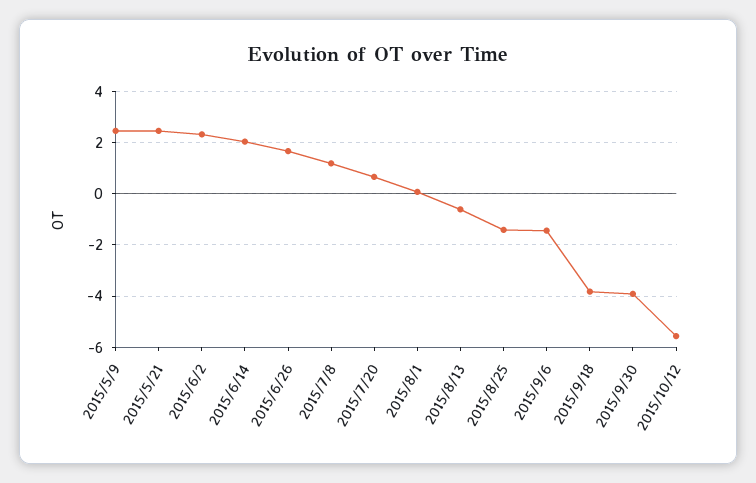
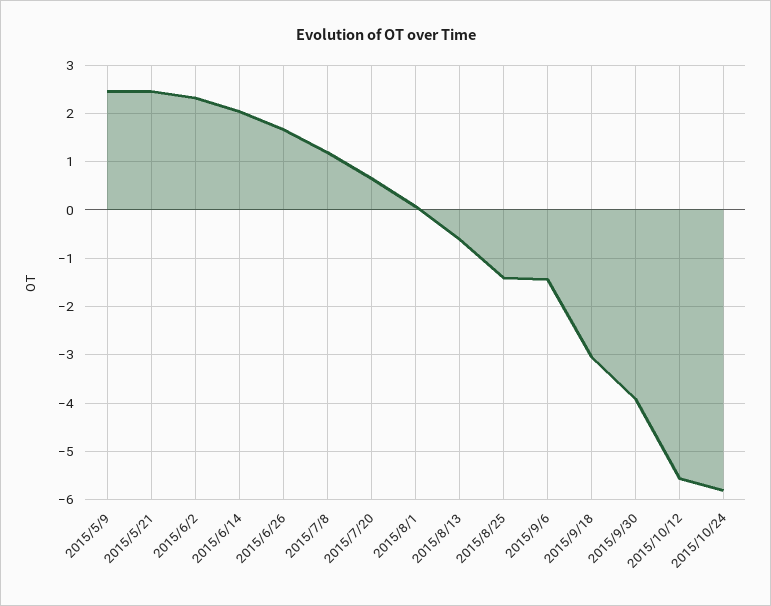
2015/9/18: -3.75 -> -3
2015/10/24: none -> -5.8

